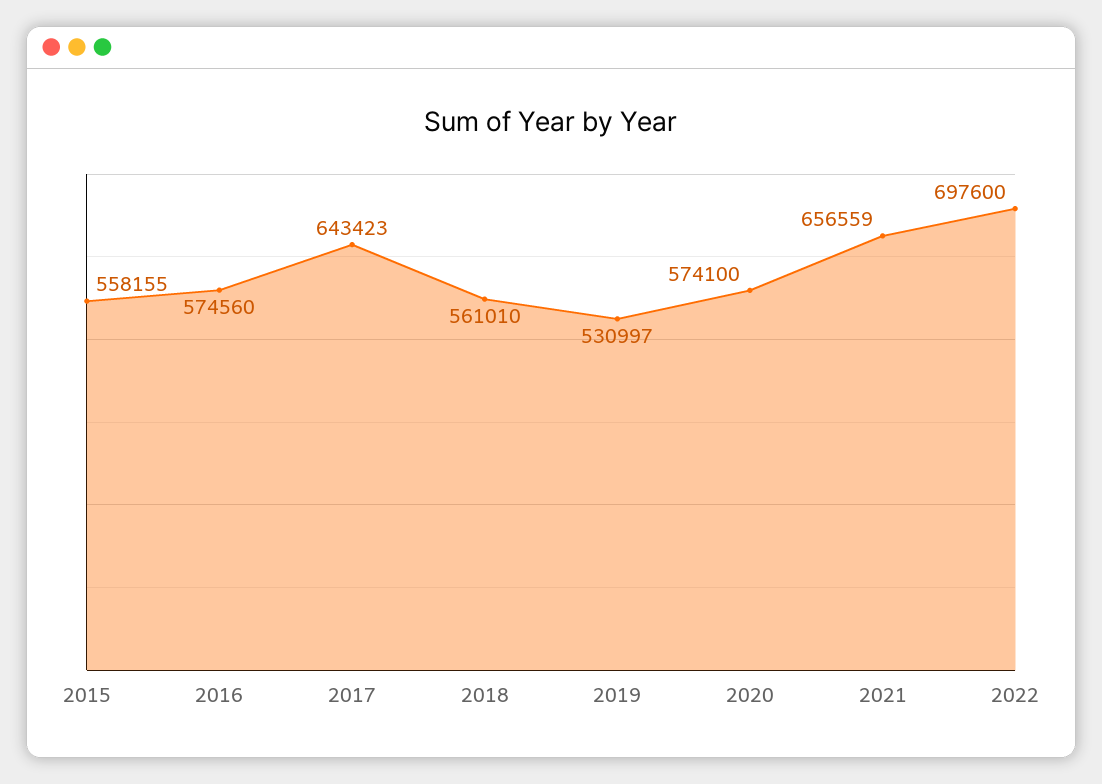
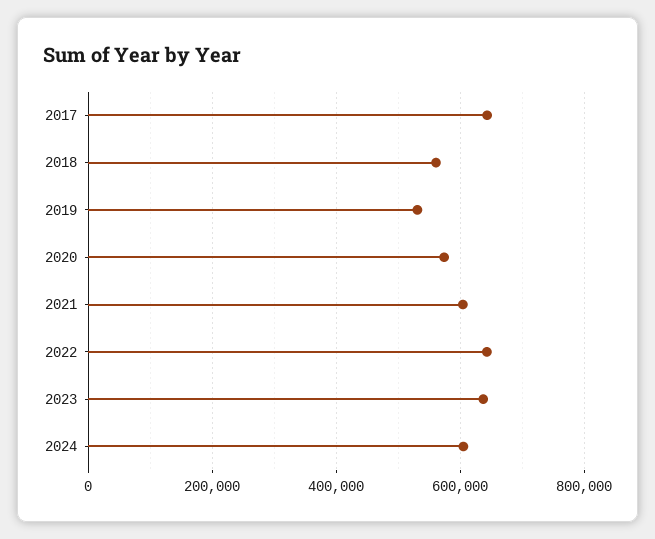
2015: 558155 -> none
2016: 574560 -> none
2021: 656559 -> 600000
2022: 697600 -> 640000
2023: none -> 640000
2024: none -> 600000

